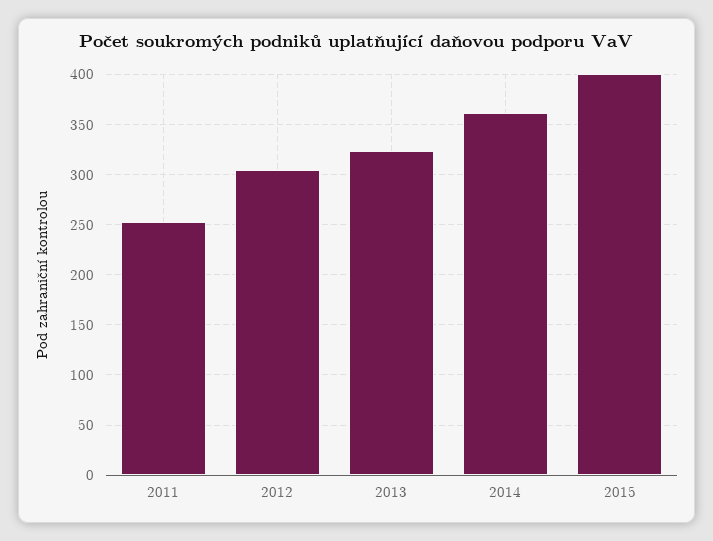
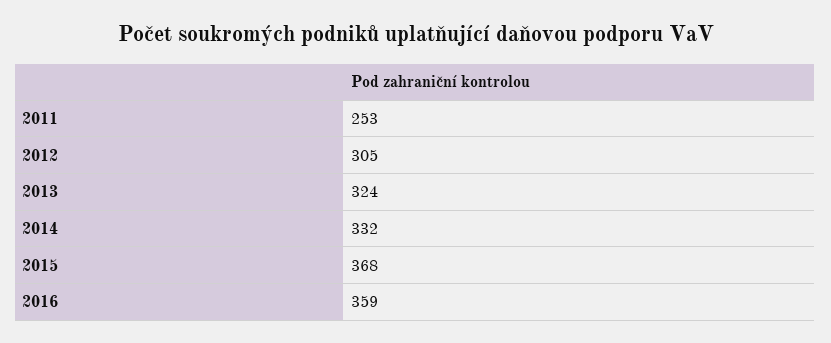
2014: 360 -> 332
2015: 400 -> 368
2016: none -> 359

